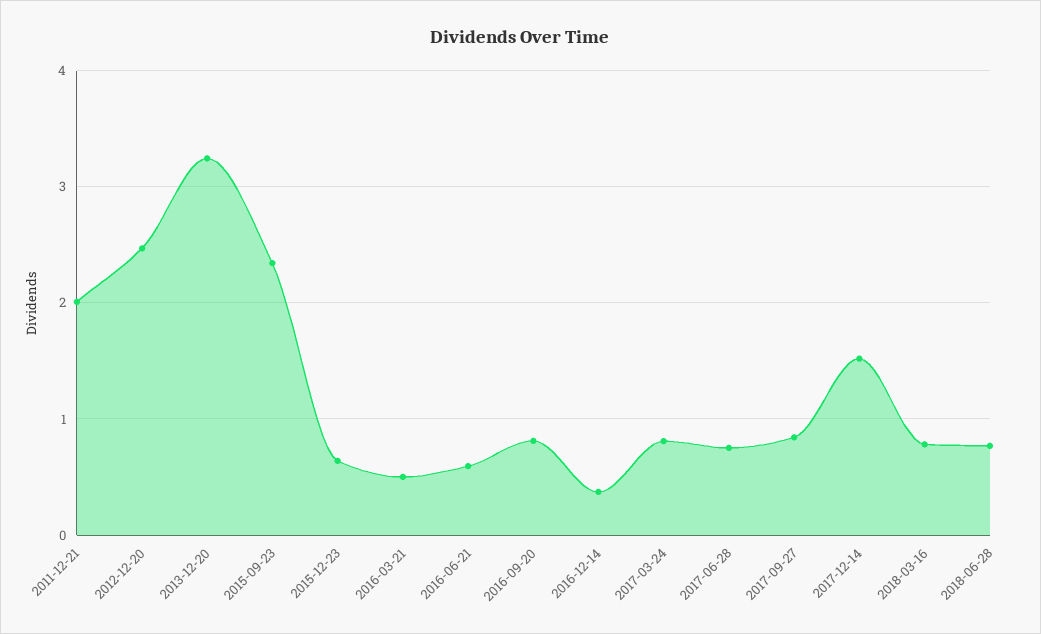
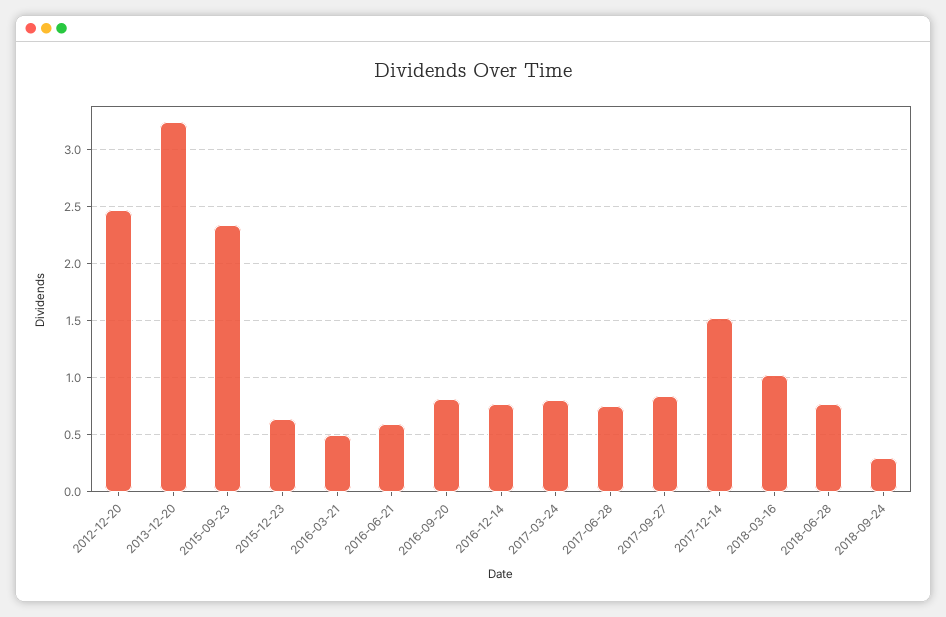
2011-12-21: 2 -> none
2016-12-14: 0.4 -> 0.8
2018-03-16: 0.8 -> 1
2018-09-24: none -> 0.3

